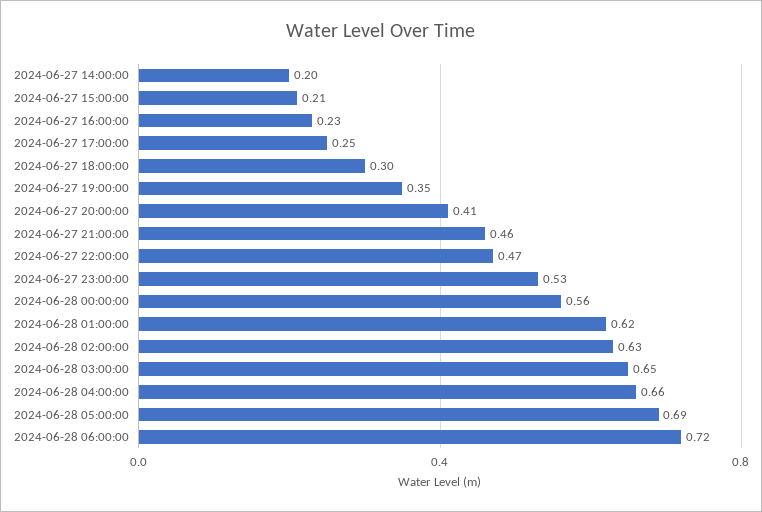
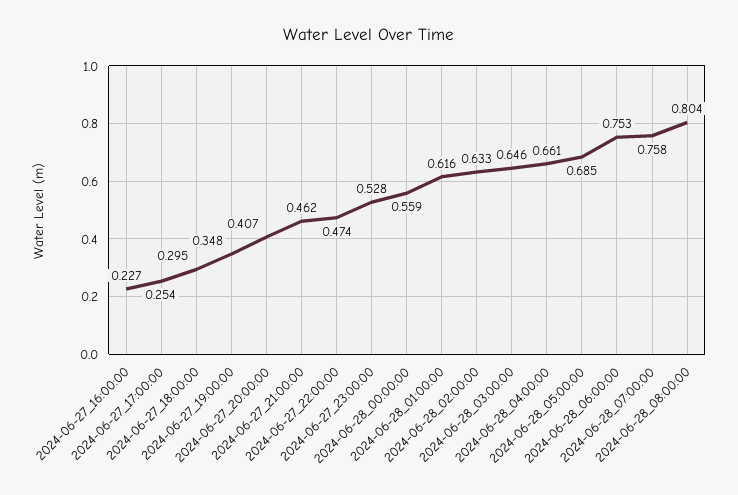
2024-06-27 14:00:00: 0.2 -> none
2024-06-27 15:00:00: 0.21 -> none
2024-06-28 06:00:00: 0.72 -> 0.753
2024-06-28_07:00:00: none -> 0.758
2024-06-28_08:00:00: none -> 0.804

